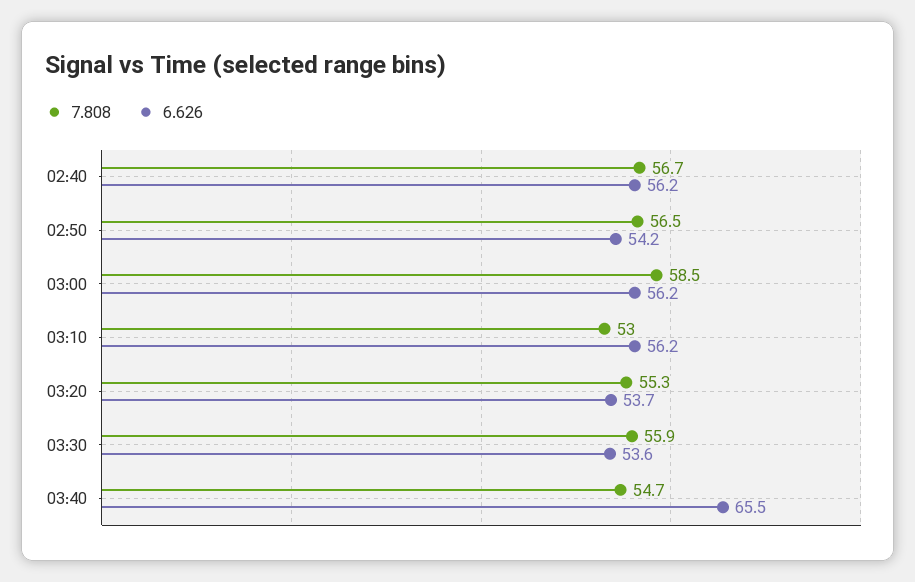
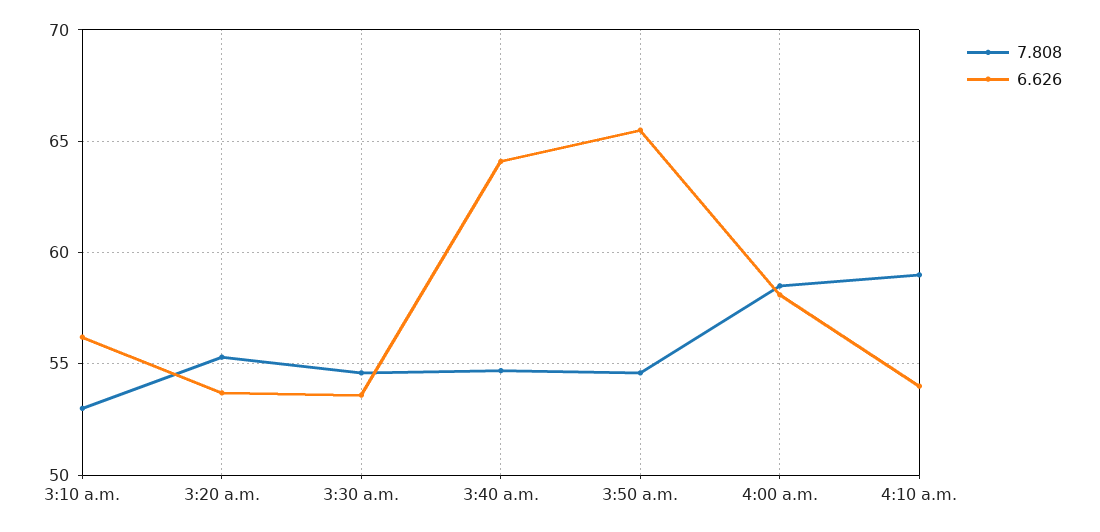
7.808, 02:40: 56.7 -> none
6.626, 02:40: 56.2 -> none
7.808, 02:50: 56.5 -> none
6.626, 02:50: 54.2 -> none
7.808, 03:00: 58.5 -> none
6.626, 03:00: 56.2 -> none
7.808, 03:30: 55.9 -> 54.5
6.626, 03:40: 65.5 -> 64
7.808, 3:50 a.m.: none -> 54.5
6.626, 3:50 a.m.: none -> 65.5
7.808, 4:00 a.m.: none -> 58.5
6.626, 4:00 a.m.: none -> 58
7.808, 4:10 a.m.: none -> 59
6.626, 4:10 a.m.: none -> 54

